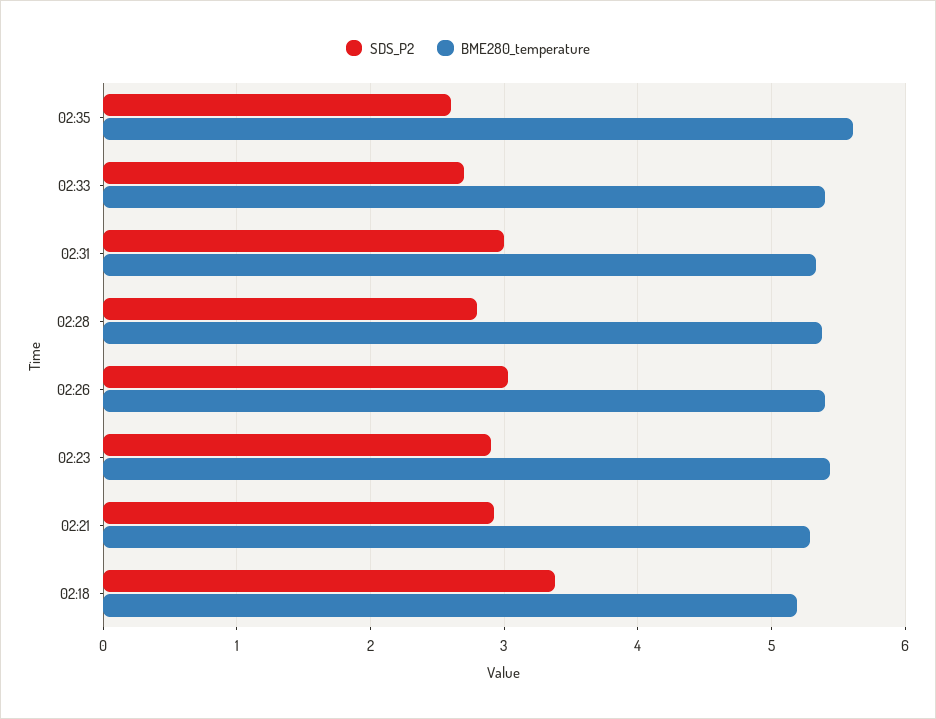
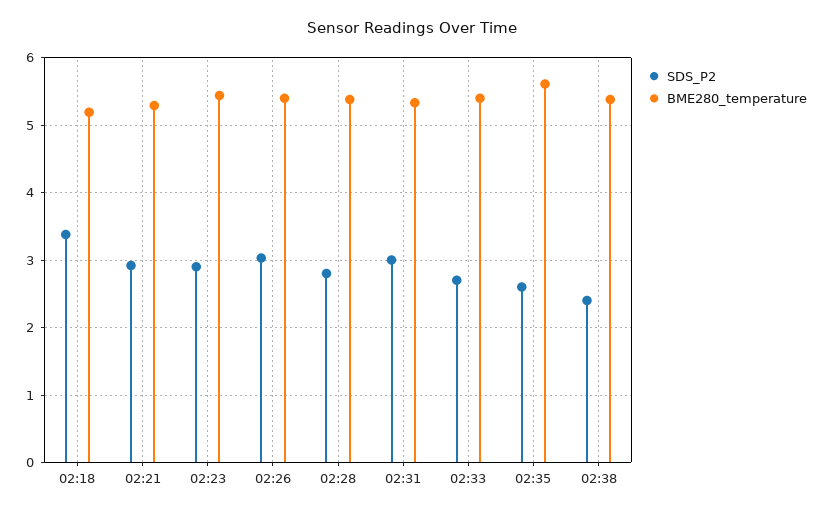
SDS_P2, 02:38: none -> 2.4
BME280_temperature, 02:38: none -> 5.4

